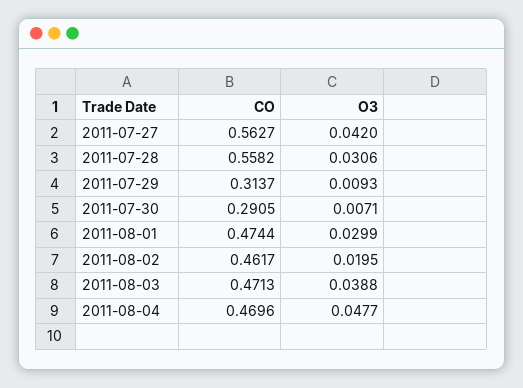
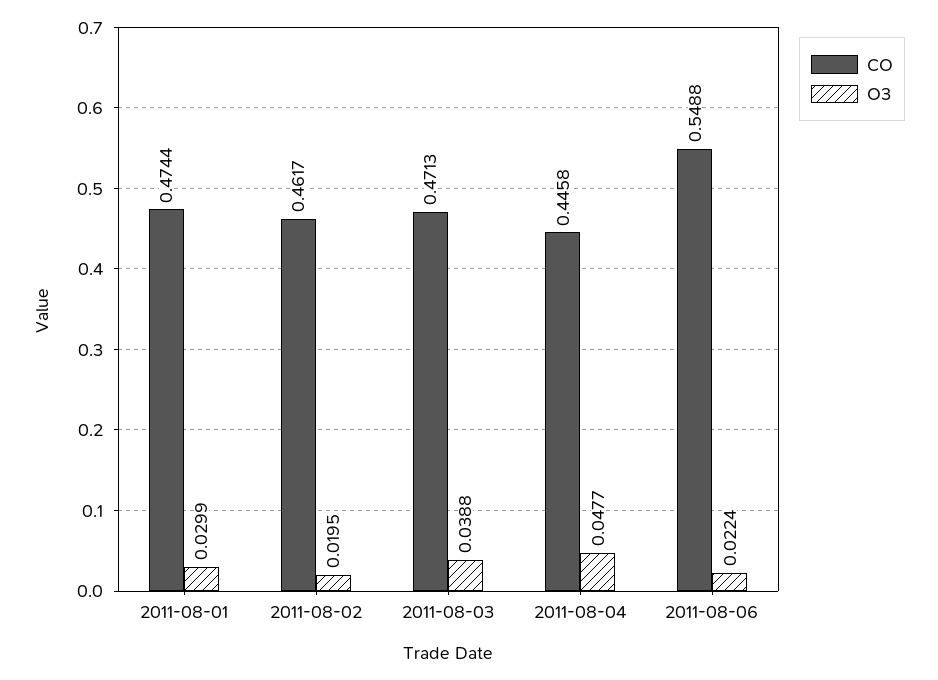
CO, 2011-07-27: 0.5627 -> none
O3, 2011-07-27: 0.042 -> none
CO, 2011-07-28: 0.5582 -> none
O3, 2011-07-28: 0.0306 -> none
CO, 2011-07-29: 0.3137 -> none
O3, 2011-07-29: 0.0093 -> none
CO, 2011-07-30: 0.2905 -> none
O3, 2011-07-30: 0.0071 -> none
CO, 2011-08-04: 0.4696 -> 0.4458
CO, 2011-08-06: none -> 0.5488
O3, 2011-08-06: none -> 0.0224

